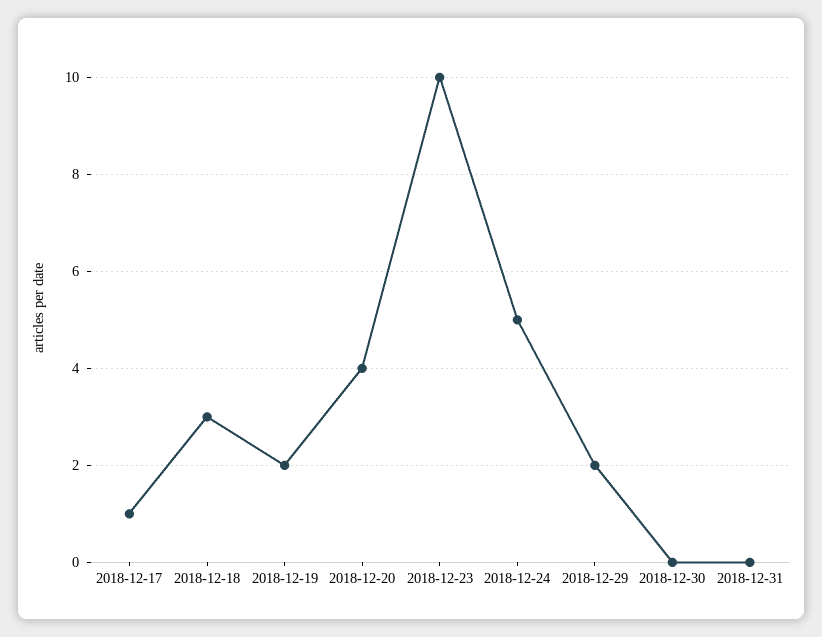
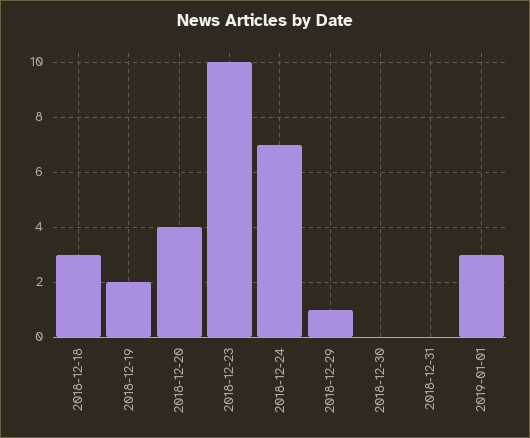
2018-12-17: 1 -> none
2018-12-24: 5 -> 7
2018-12-29: 2 -> 1
2019-01-01: none -> 3

